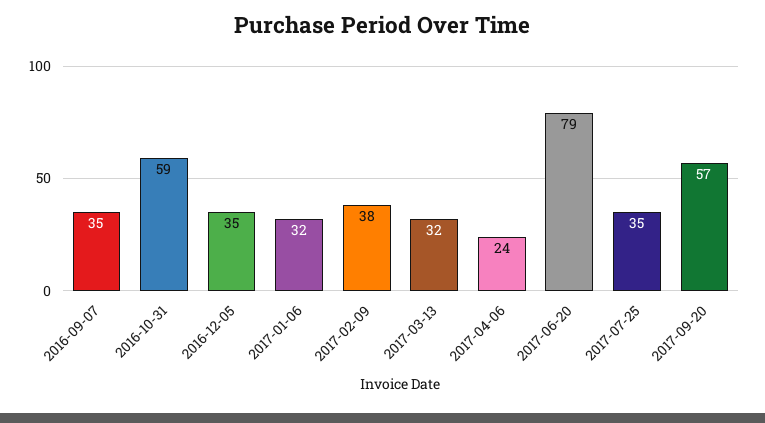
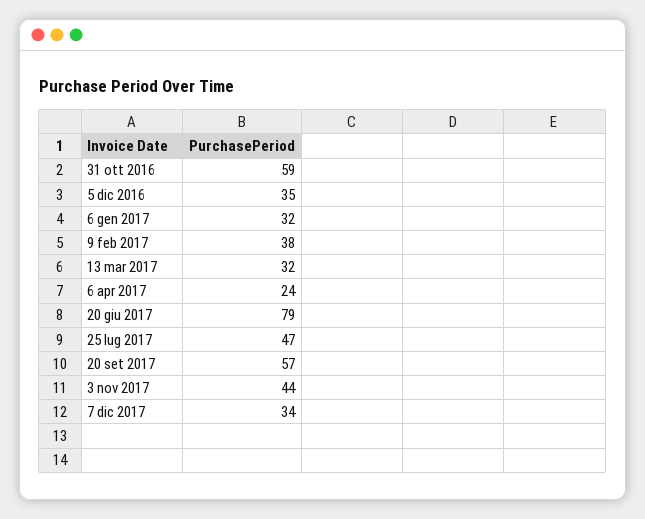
2016-09-07: 35 -> none
2017-07-25: 35 -> 47
3 nov 2017: none -> 44
7 dic 2017: none -> 34

